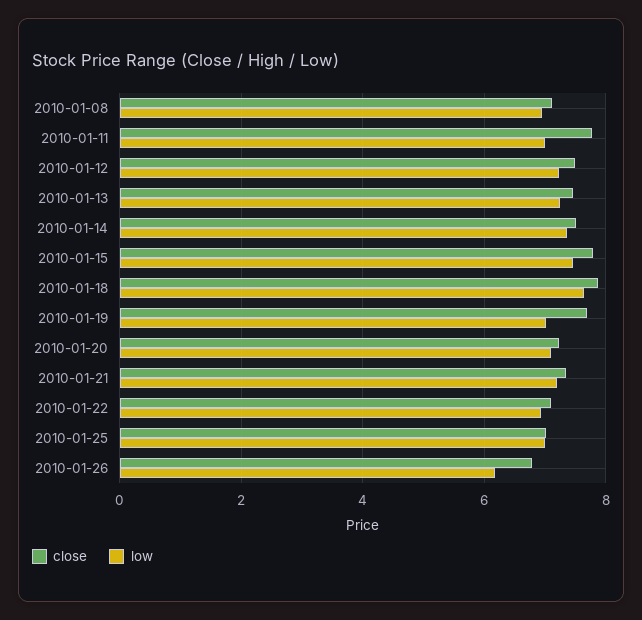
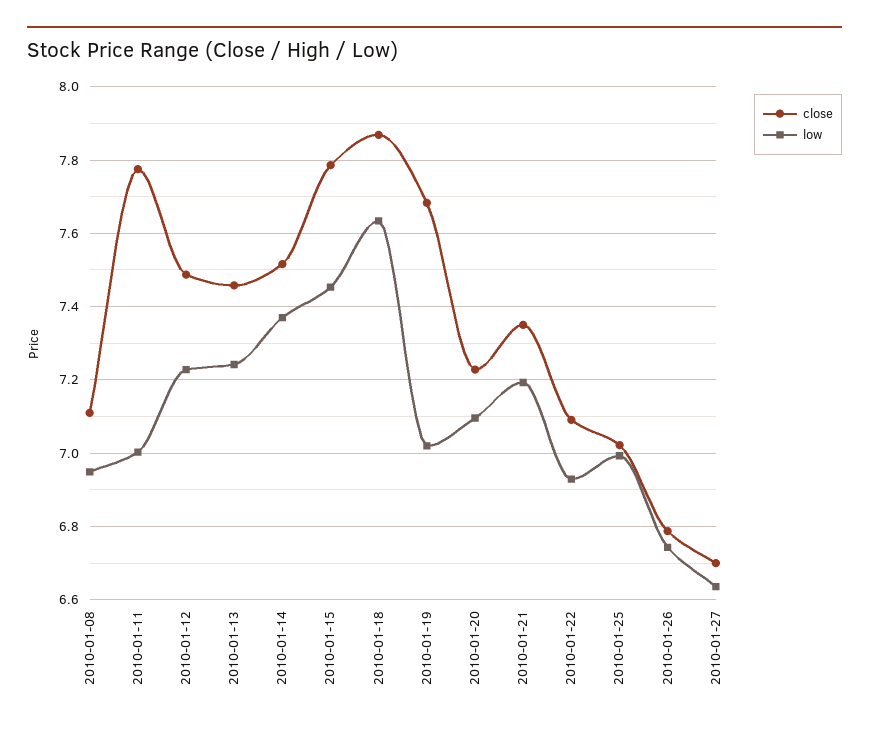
low, 2010-01-26: 6.2 -> 6.74
close, 2010-01-27: none -> 6.7
low, 2010-01-27: none -> 6.64

